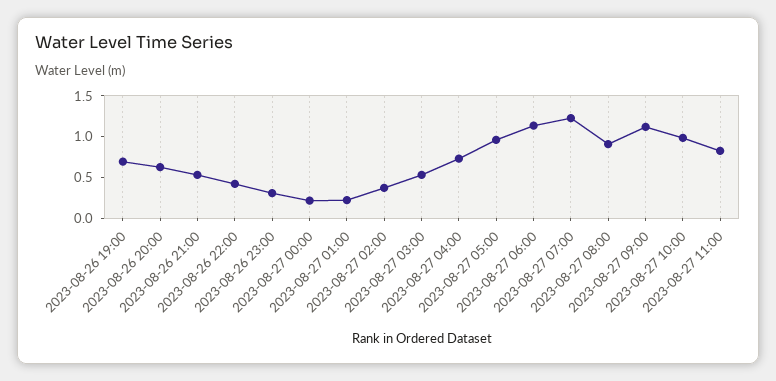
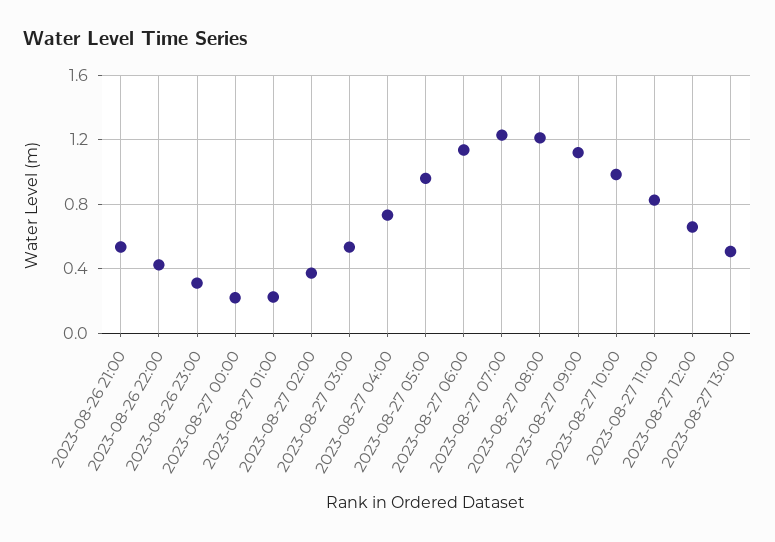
2023-08-26 19:00: 0.7 -> none
2023-08-26 20:00: 0.6 -> none
2023-08-27 08:00: 0.9 -> 1.2
2023-08-27 12:00: none -> 0.65
2023-08-27 13:00: none -> 0.5

